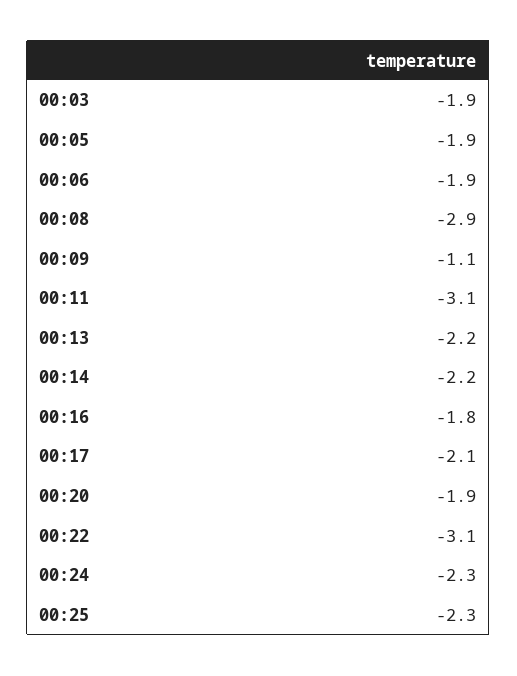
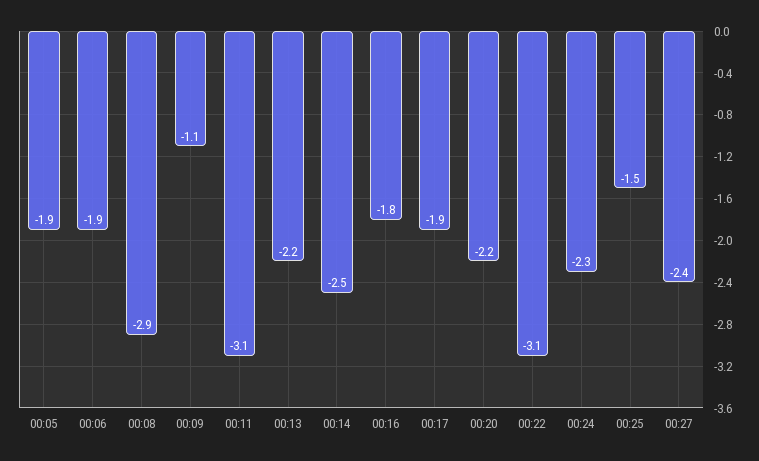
00:03: -1.9 -> none
00:14: -2.2 -> -2.5
00:17: -2.1 -> -1.9
00:20: -1.9 -> -2.2
00:25: -2.3 -> -1.5
00:27: none -> -2.4

